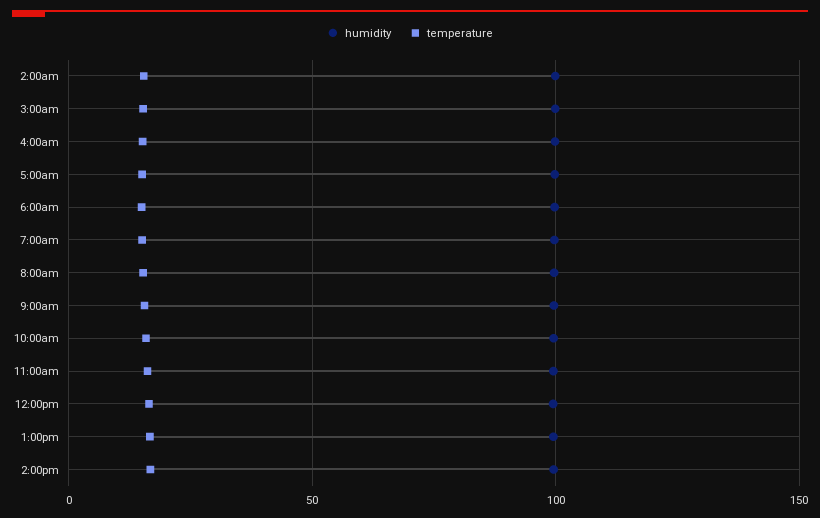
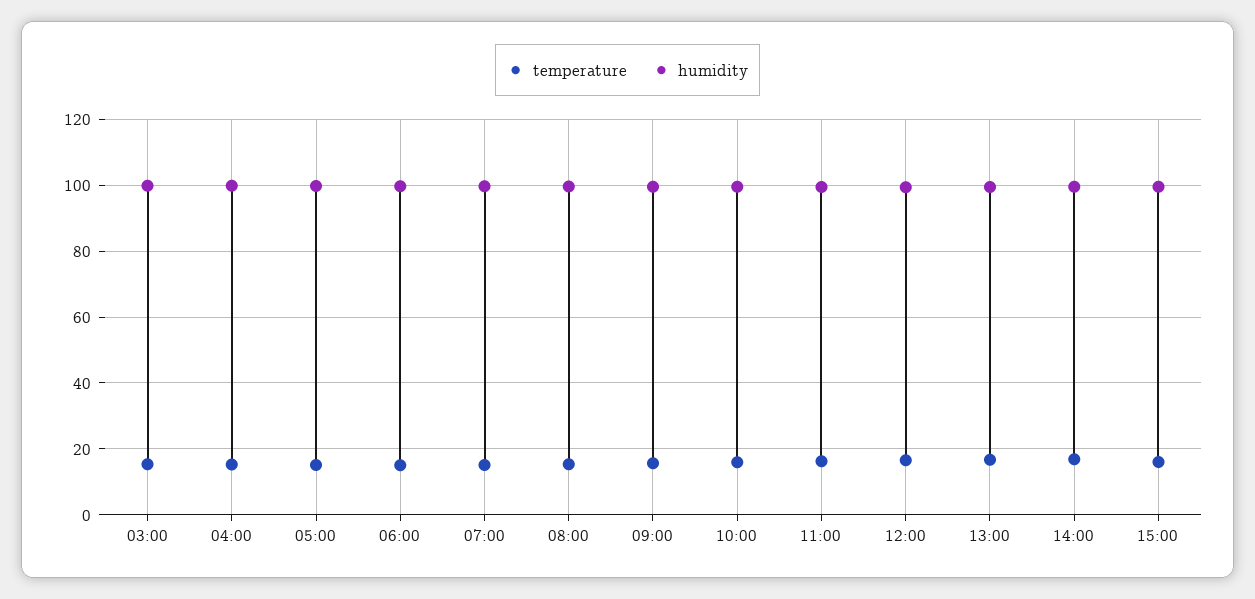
humidity, 2:00am: 100 -> none
temperature, 2:00am: 15 -> none
temperature, 15:00: none -> 16
humidity, 15:00: none -> 100

